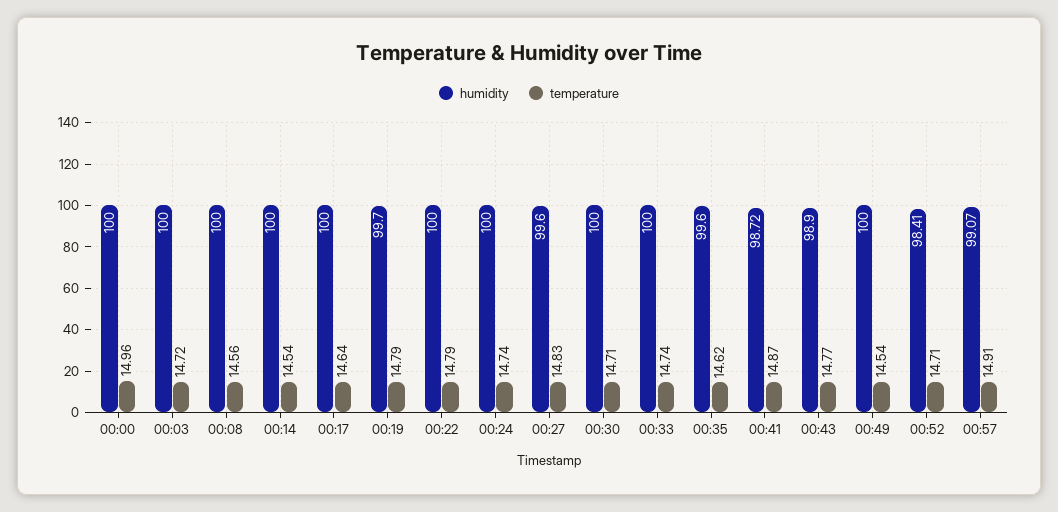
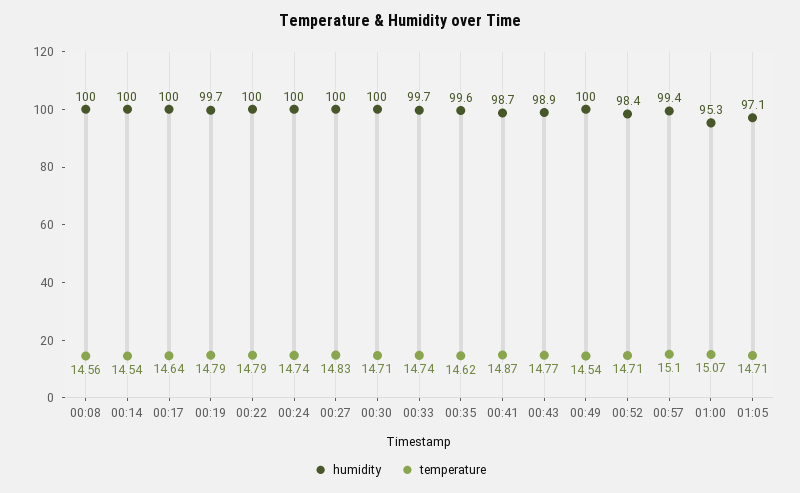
humidity, 00:00: 100 -> none
temperature, 00:00: 14.96 -> none
humidity, 00:03: 100 -> none
temperature, 00:03: 14.72 -> none
humidity, 00:27: 99.6 -> 100
humidity, 00:33: 100 -> 99.7
humidity, 00:57: 99.07 -> 99.4
temperature, 00:57: 14.91 -> 15.1
humidity, 01:00: none -> 95.3
temperature, 01:00: none -> 15.07
humidity, 01:05: none -> 97.1
temperature, 01:05: none -> 14.71

